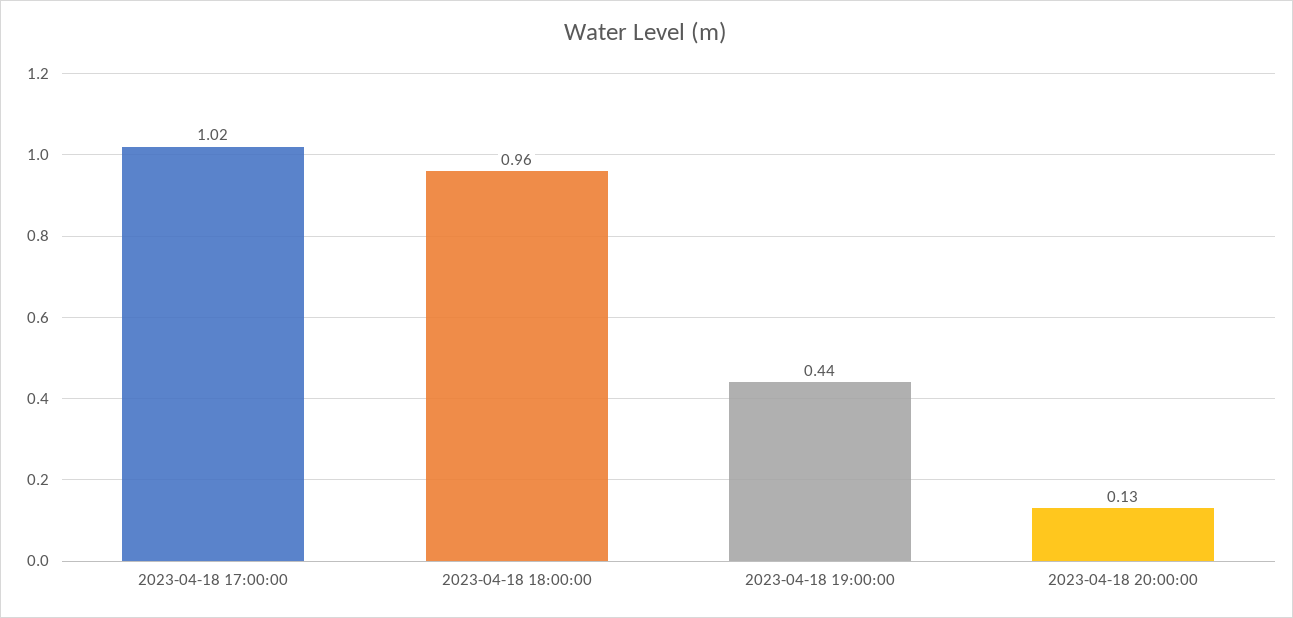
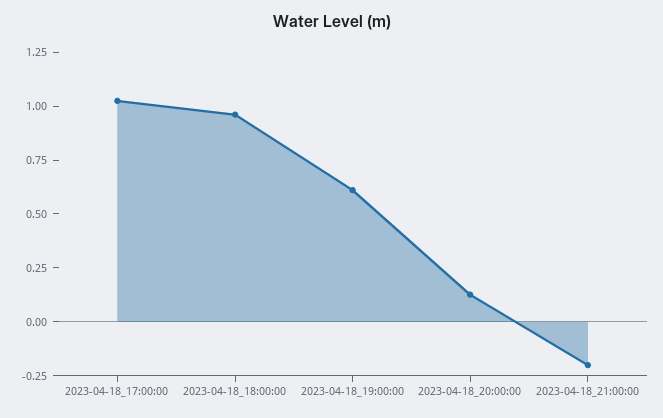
2023-04-18 19:00:00: 0.44 -> 0.6
2023-04-18_21:00:00: none -> -0.2

